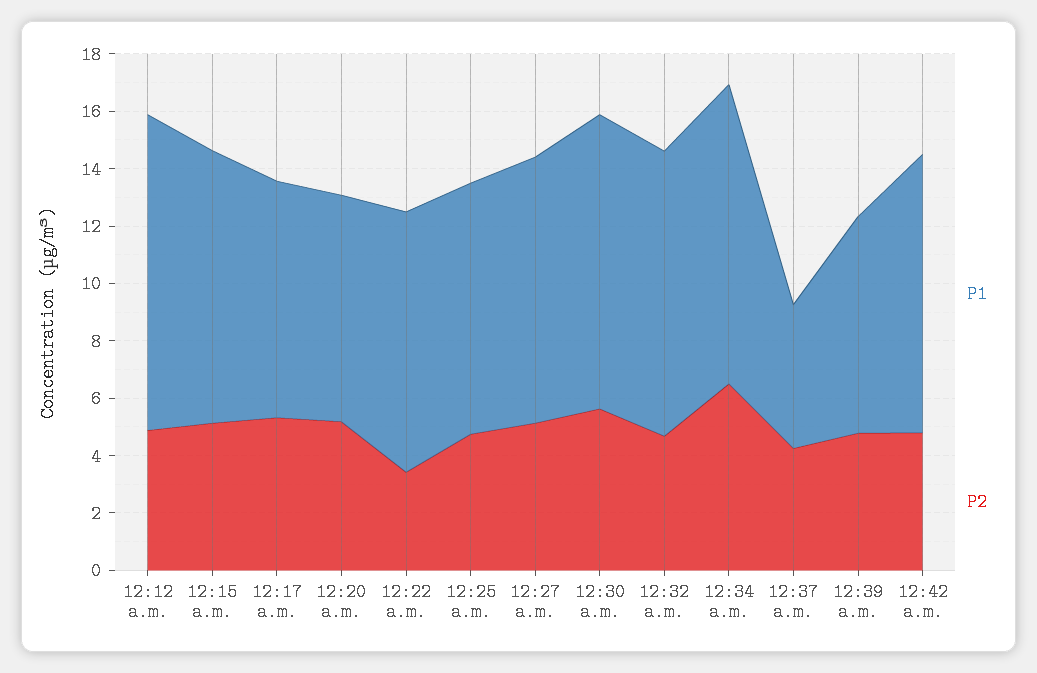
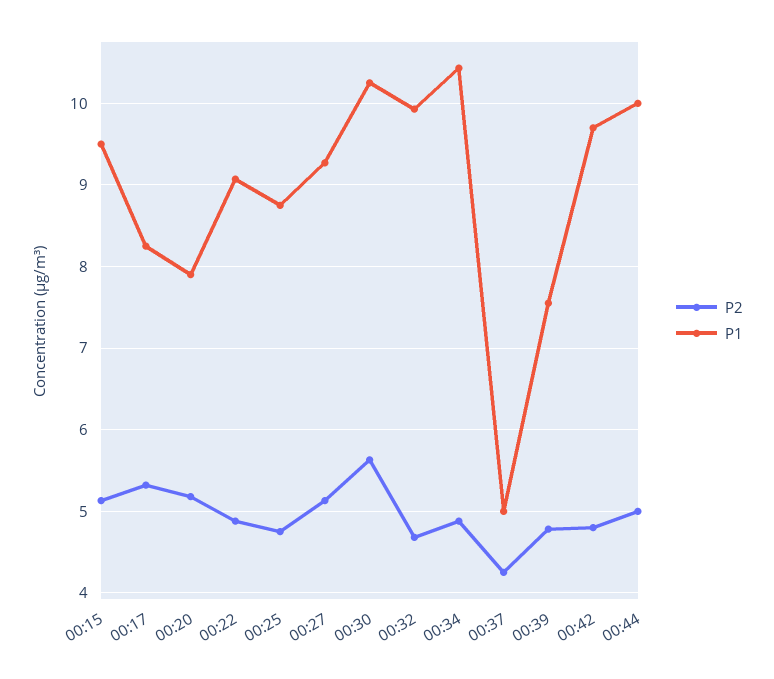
P1, 12:12 a.m.: 11 -> none
P2, 12:12 a.m.: 5 -> none
P2, 12:22 a.m.: 3.5 -> 4.9
P2, 12:34 a.m.: 6.5 -> 4.9
P2, 00:44: none -> 5
P1, 00:44: none -> 10

